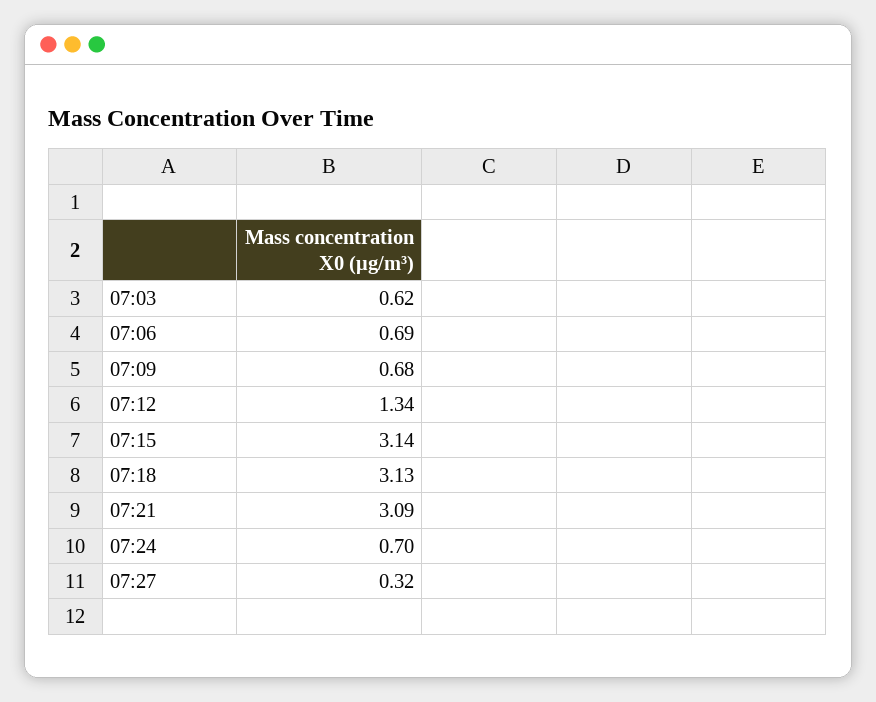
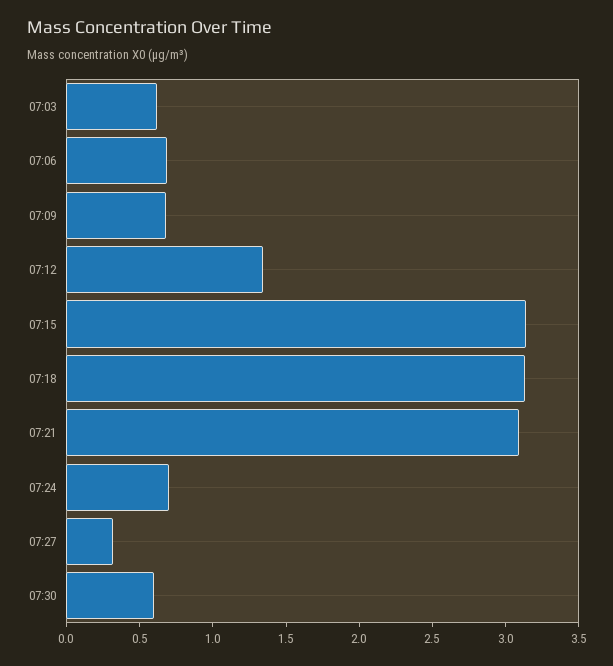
07:30: none -> 0.6

